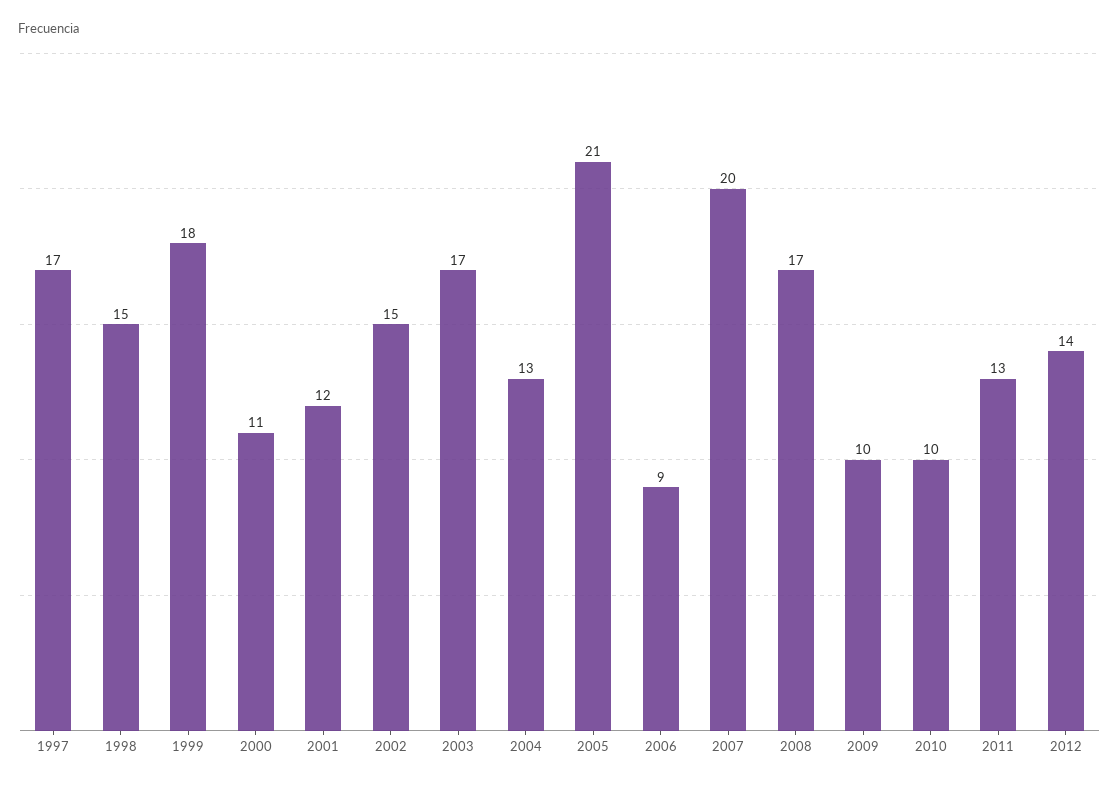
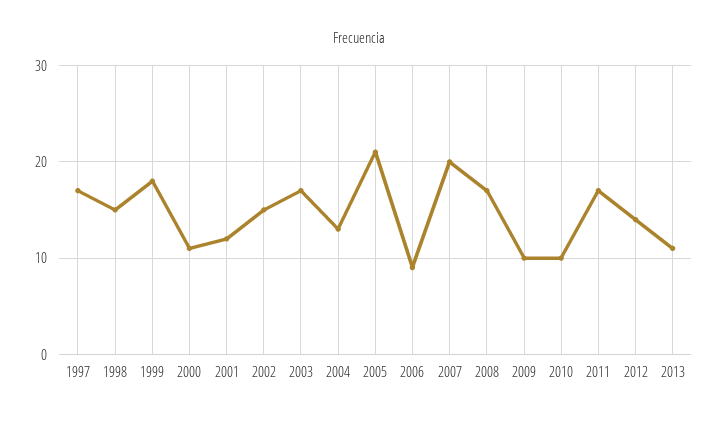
2011: 13 -> 17
2013: none -> 11

